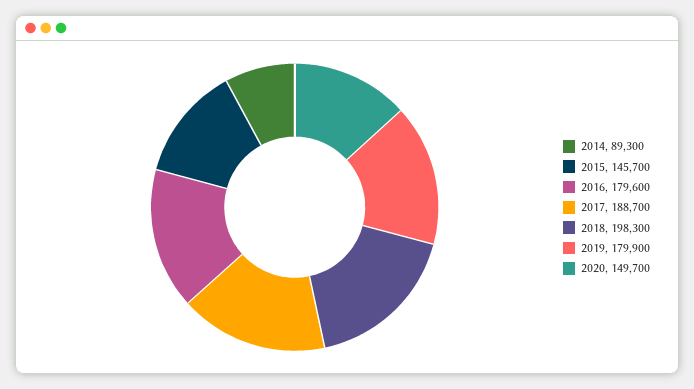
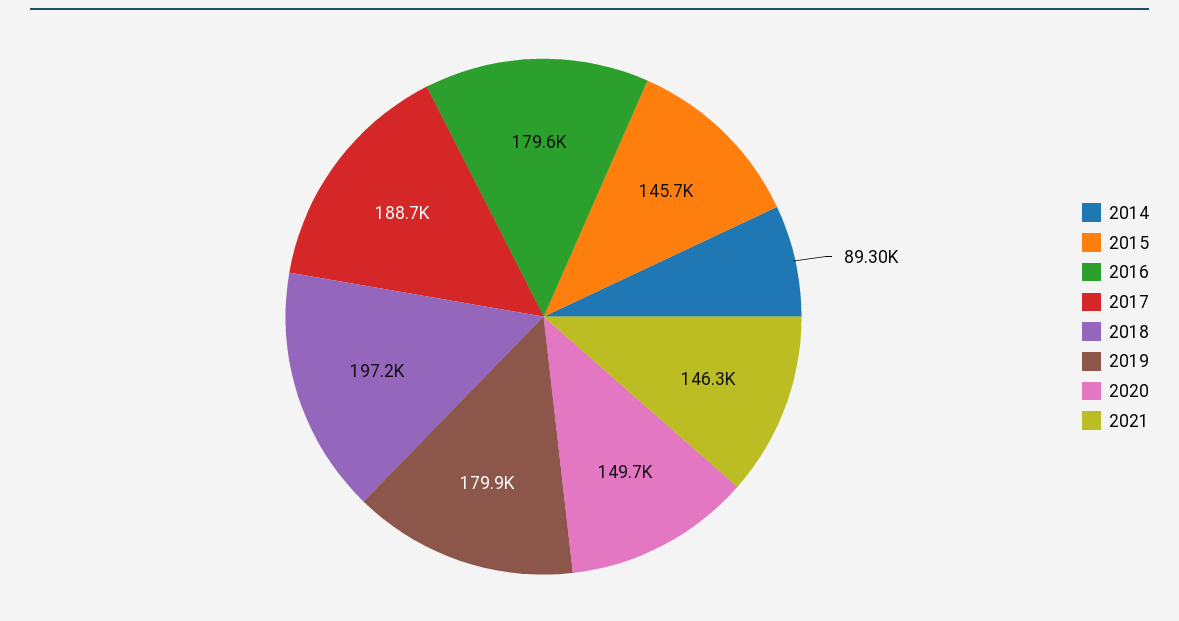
2018: 198300 -> 197200
2021: none -> 146300

